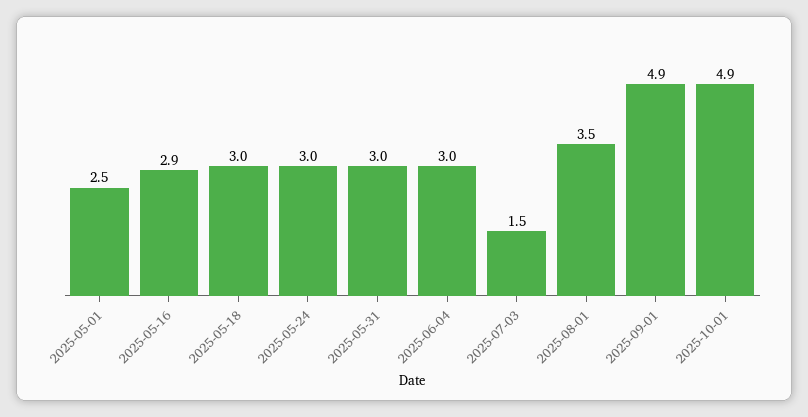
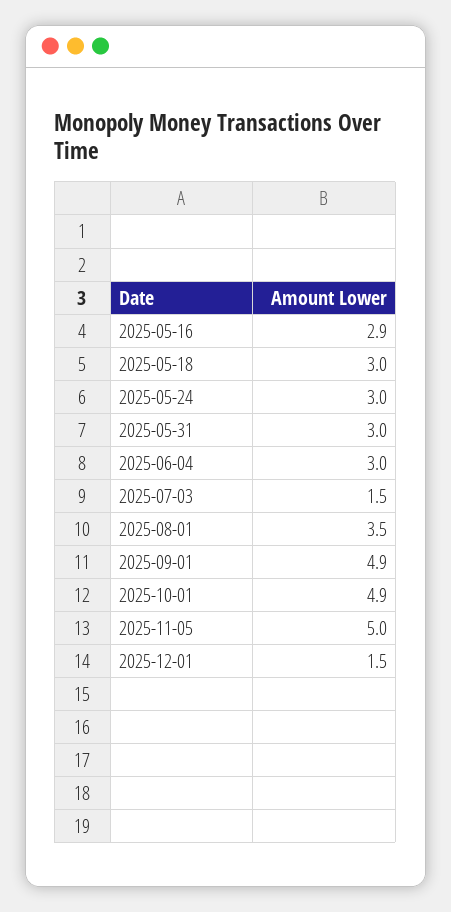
2025-05-01: 2.5 -> none
2025-11-05: none -> 5
2025-12-01: none -> 1.5

